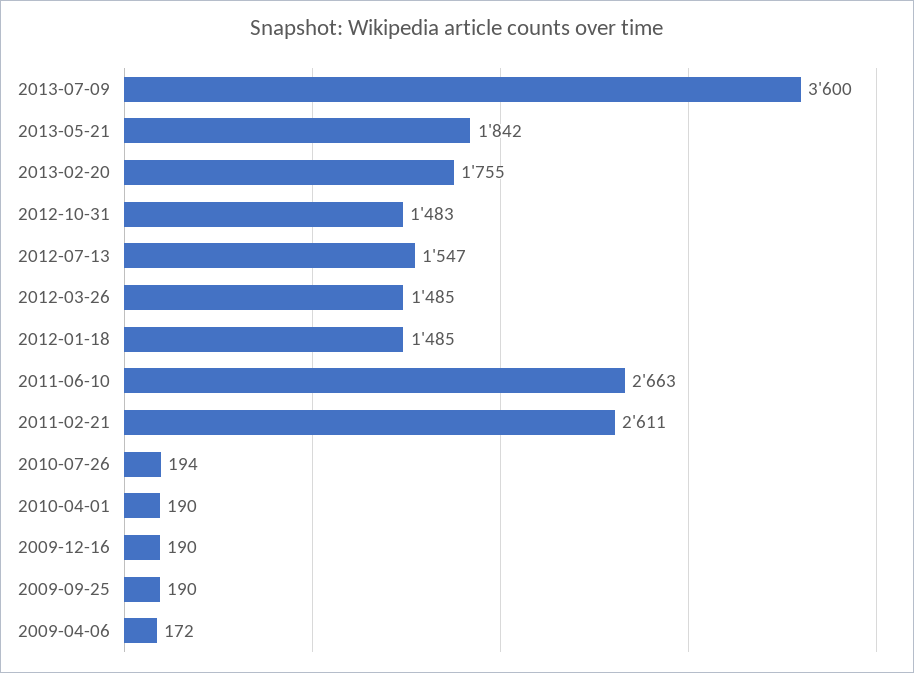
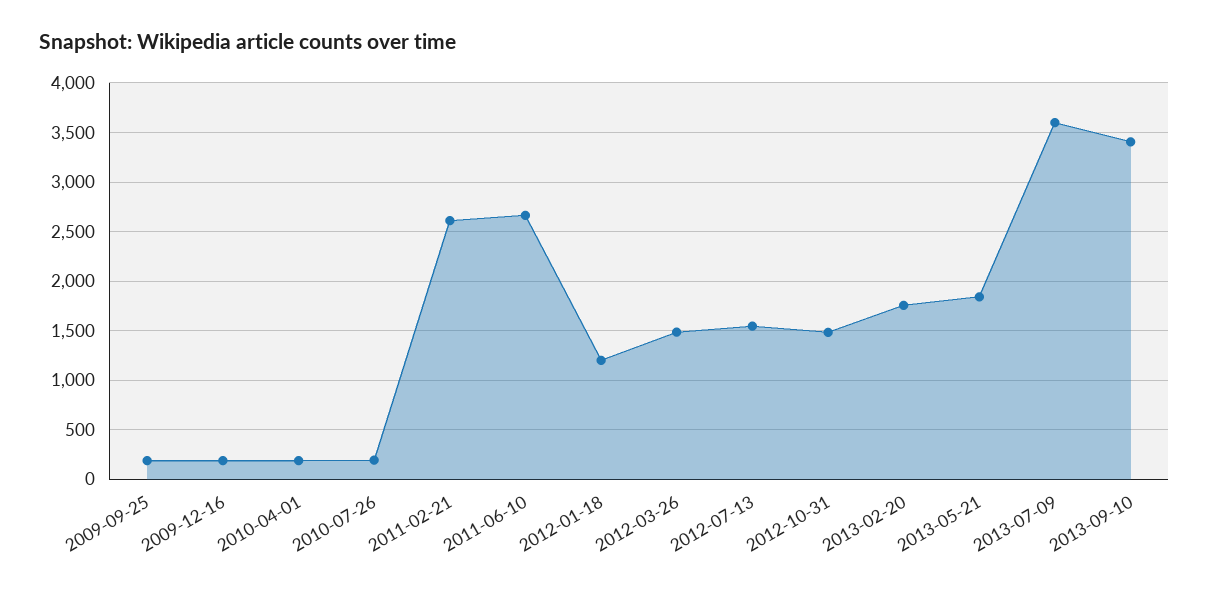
2012-01-18: 1485 -> 1200
2009-04-06: 172 -> none
2013-09-10: none -> 3400

